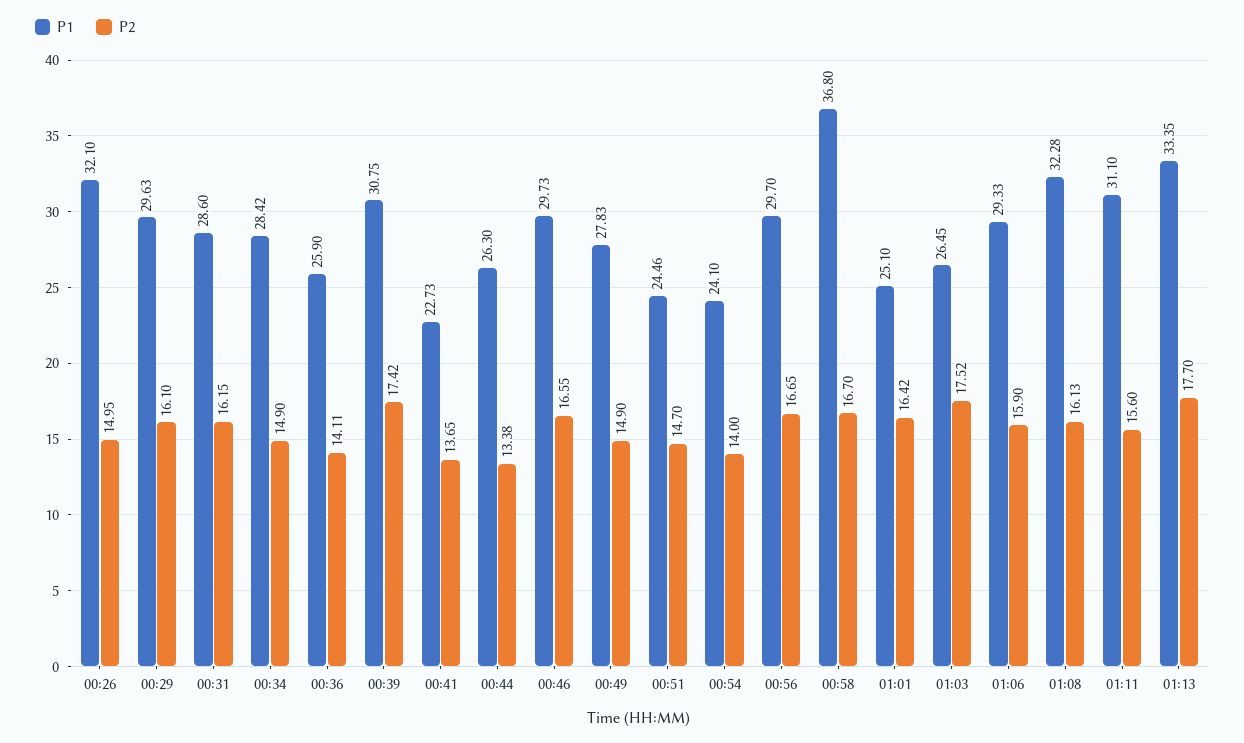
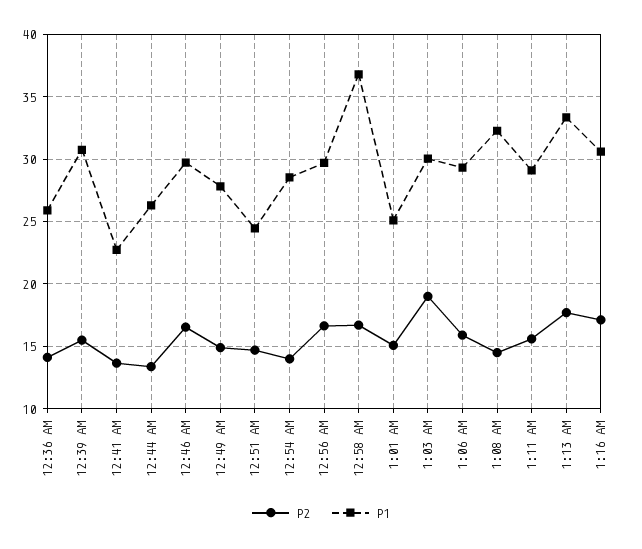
P1, 00:26: 32.1 -> none
P2, 00:26: 14.95 -> none
P1, 00:29: 29.63 -> none
P2, 00:29: 16.1 -> none
P1, 00:31: 28.6 -> none
P2, 00:31: 16.15 -> none
P1, 00:34: 28.42 -> none
P2, 00:34: 14.9 -> none
P2, 00:39: 17.42 -> 15.5
P1, 00:54: 24.1 -> 28.5
P2, 01:01: 16.42 -> 15
P1, 01:03: 26.45 -> 30
P2, 01:03: 17.52 -> 19
P2, 01:08: 16.13 -> 14.5
P1, 01:11: 31.1 -> 29
P2, 1:16 AM: none -> 17
P1, 1:16 AM: none -> 30.5

